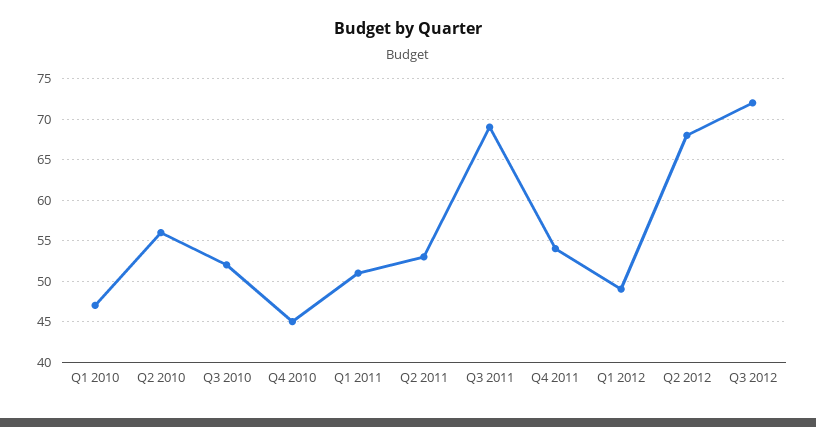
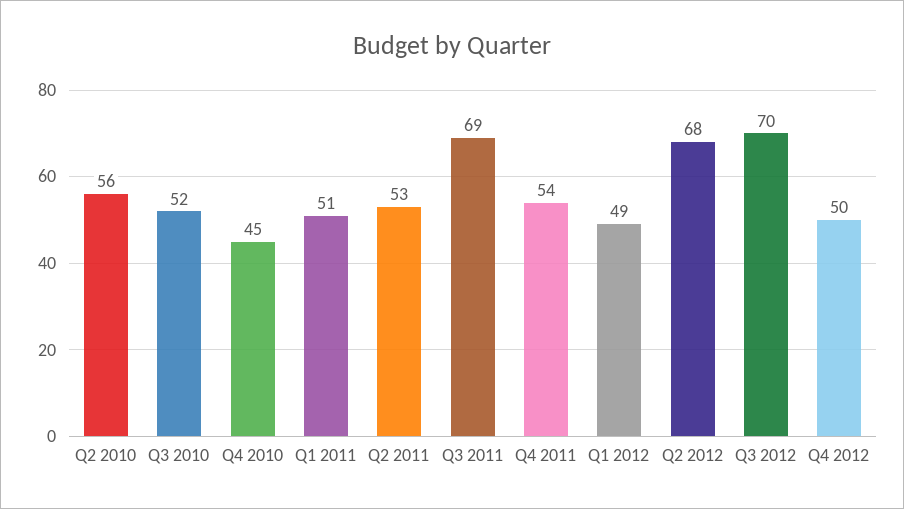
Q1 2010: 47 -> none
Q3 2012: 72 -> 70
Q4 2012: none -> 50

